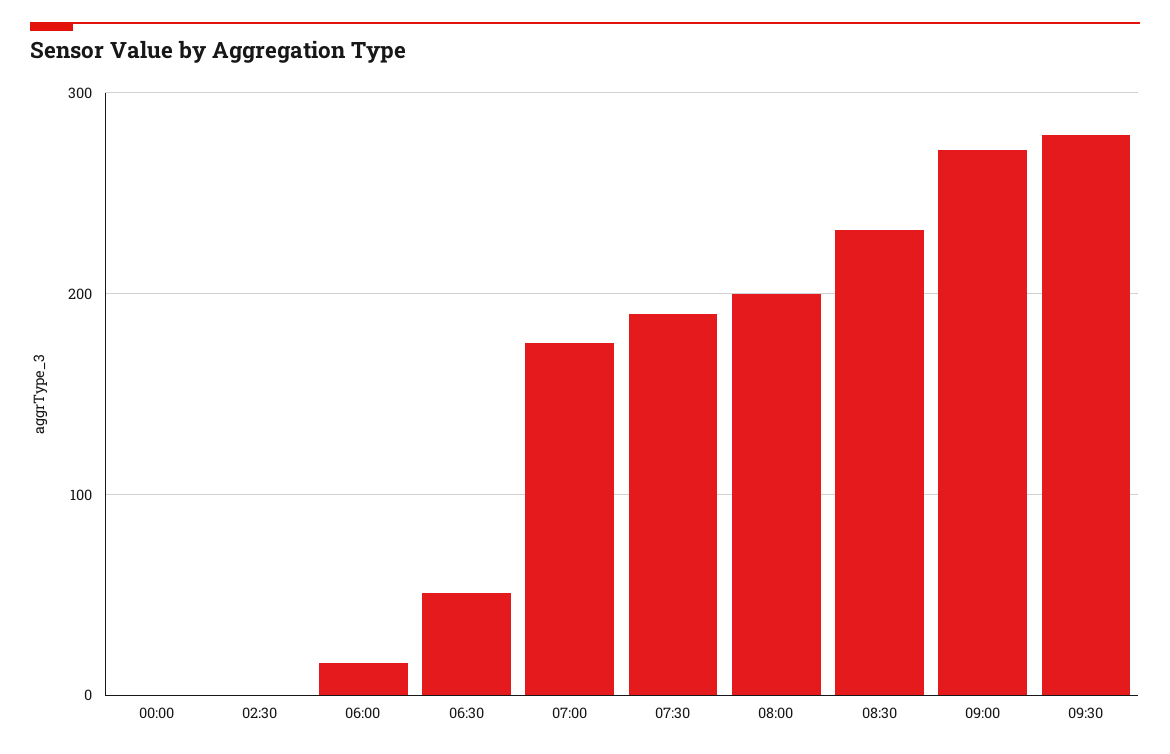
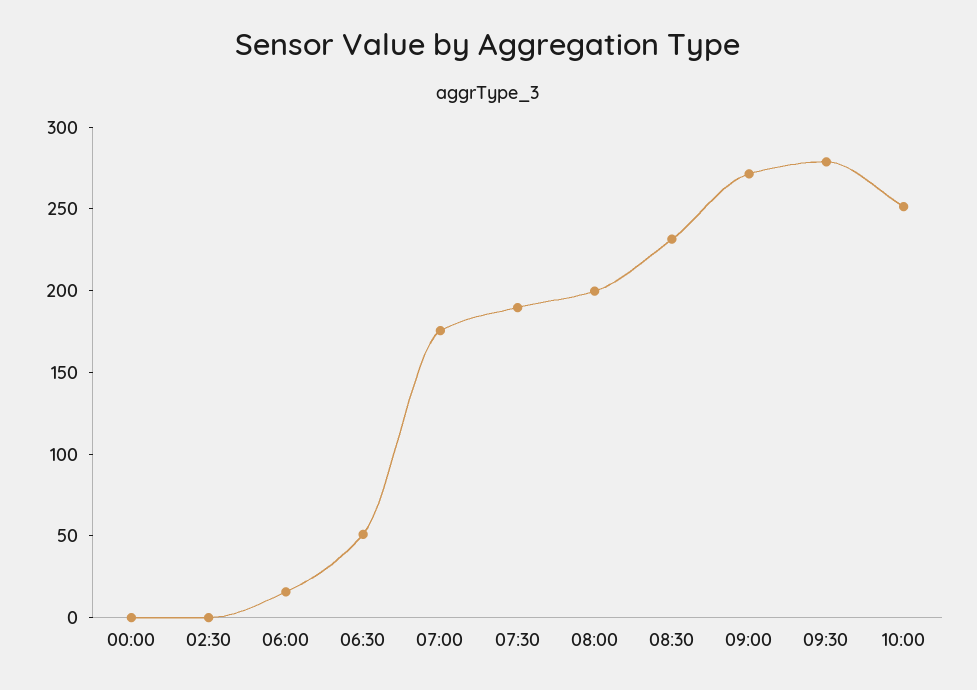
10:00: none -> 250

